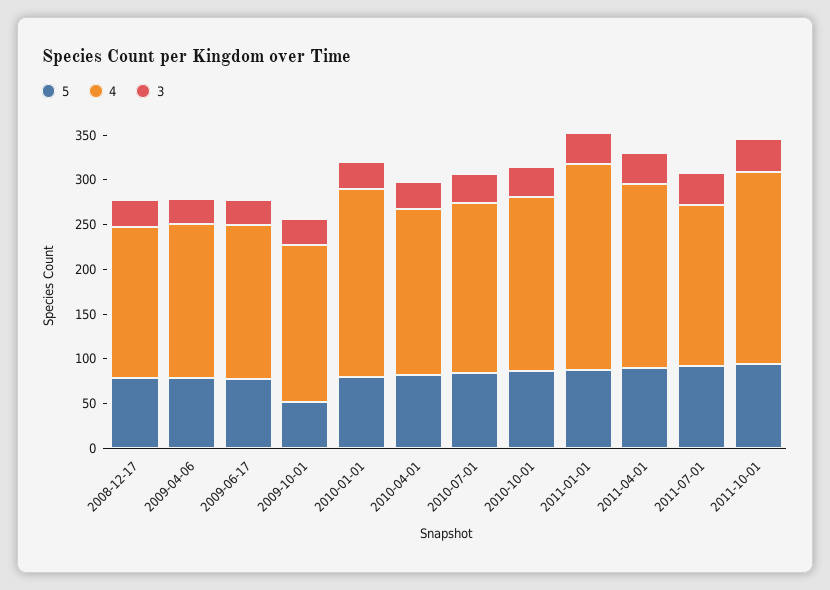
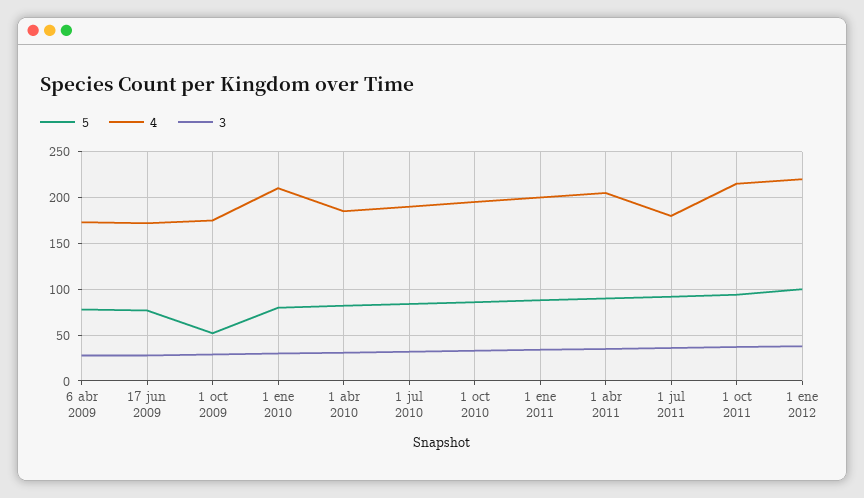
5, 2008-12-17: 80 -> none
4, 2008-12-17: 170 -> none
3, 2008-12-17: 30 -> none
4, 2011-01-01: 230 -> 200
5, 1 ene 2012: none -> 100
4, 1 ene 2012: none -> 220
3, 1 ene 2012: none -> 40

